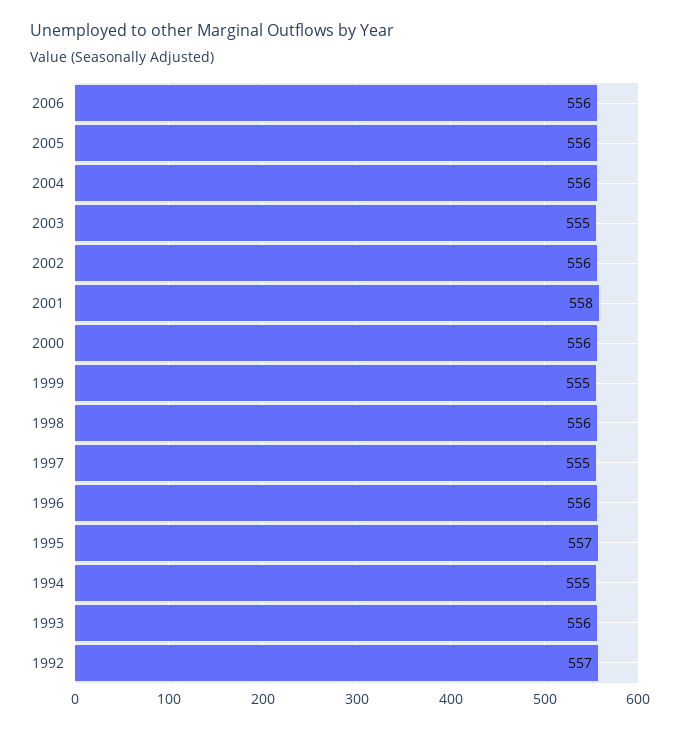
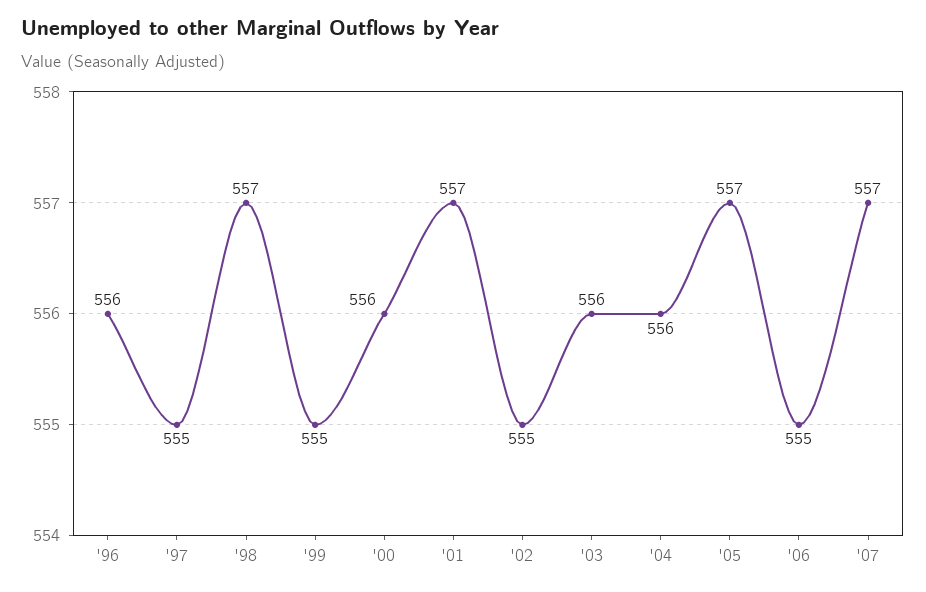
2006: 556 -> 555
2005: 556 -> 557
2003: 555 -> 556
2002: 556 -> 555
2001: 558 -> 557
1998: 556 -> 557
1995: 557 -> none
1994: 555 -> none
1993: 556 -> none
1992: 557 -> none
'07: none -> 557

